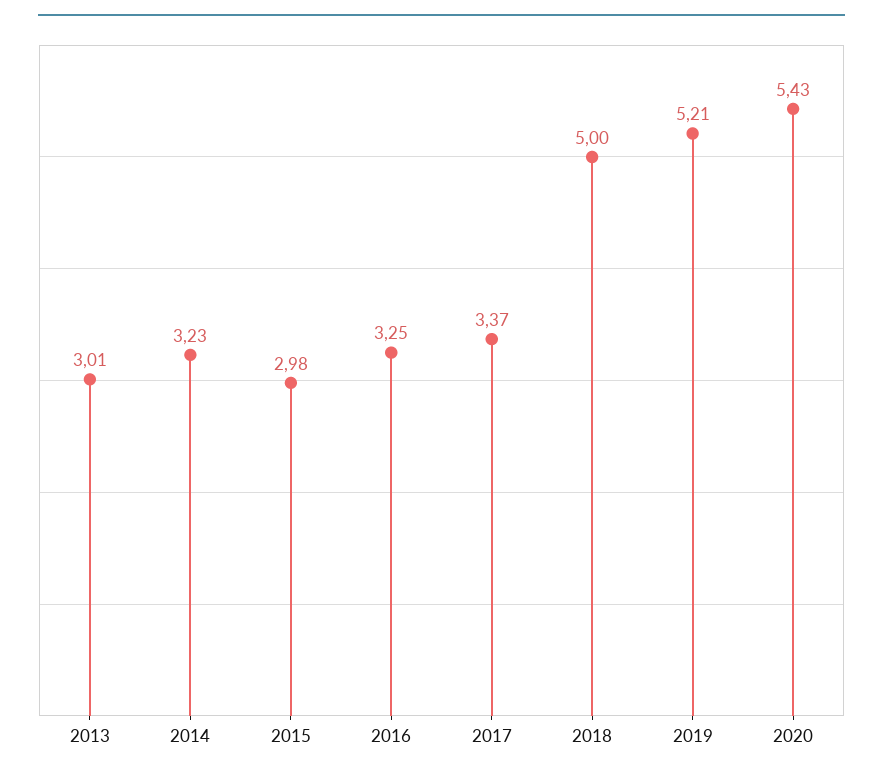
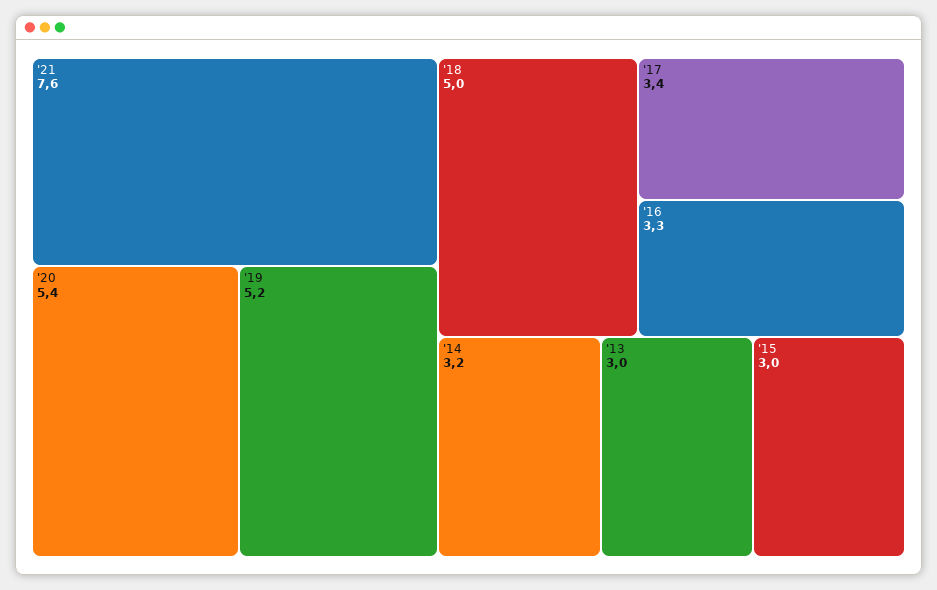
'21: none -> 7.6

